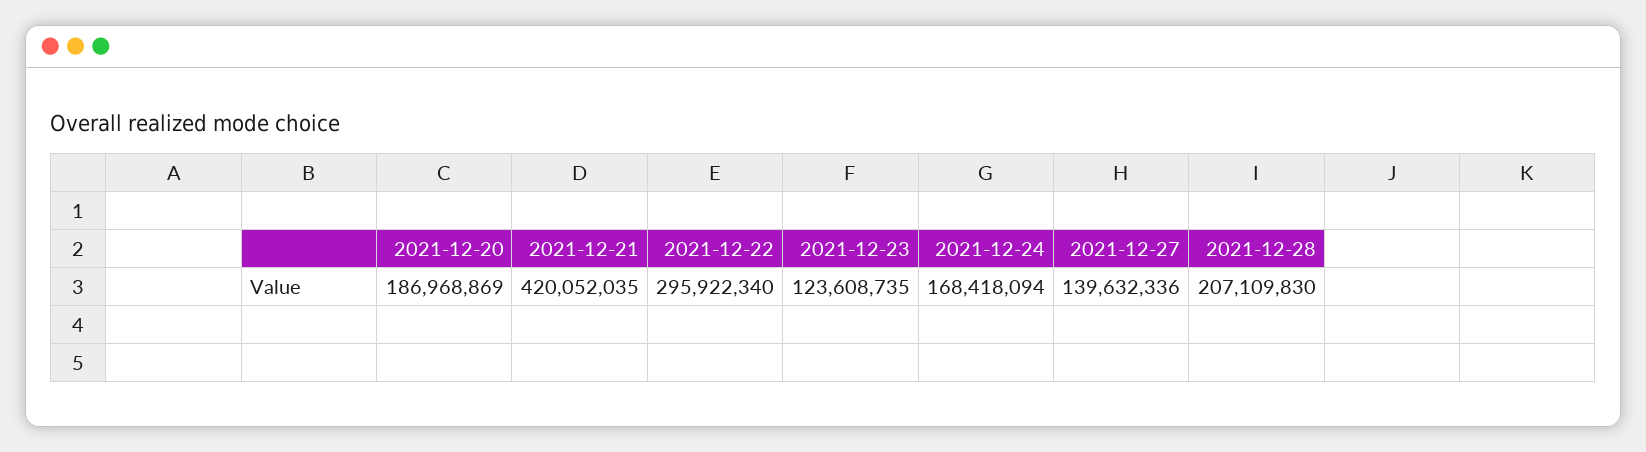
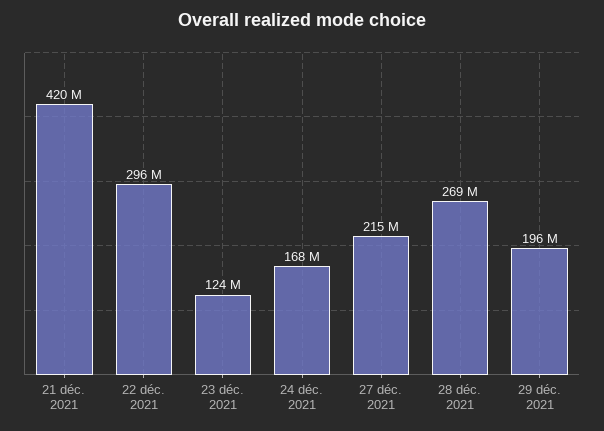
2021-12-20: 186968869 -> none
2021-12-27: 139632336 -> 215000000
2021-12-28: 207109830 -> 269000000
29 déc. 2021: none -> 196000000

